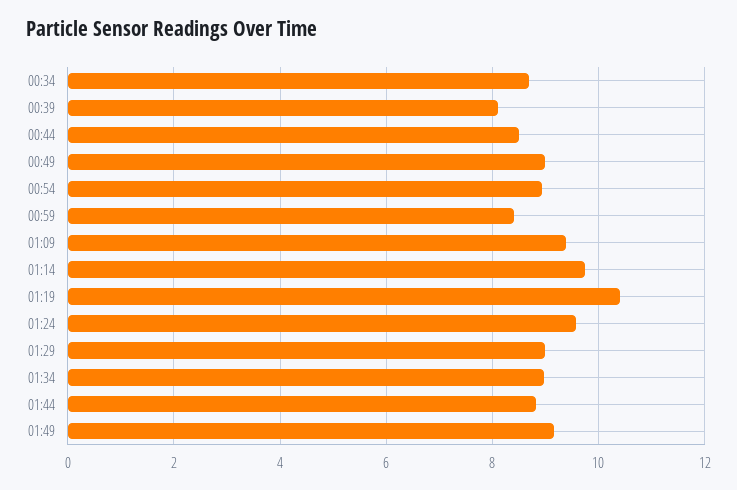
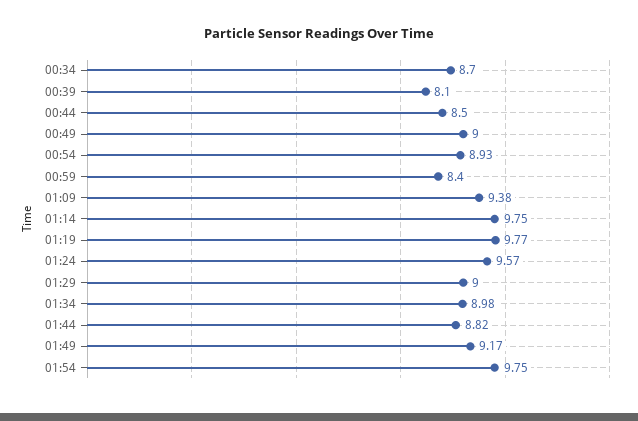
01:19: 10.4 -> 9.77
01:54: none -> 9.75

